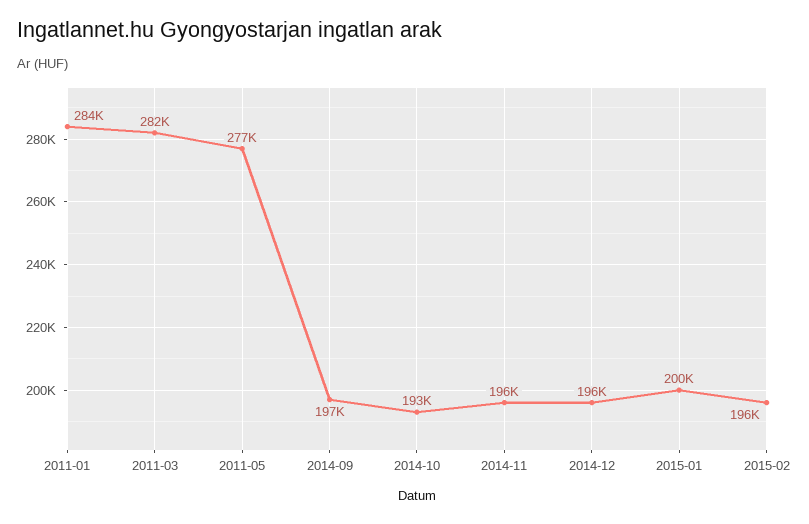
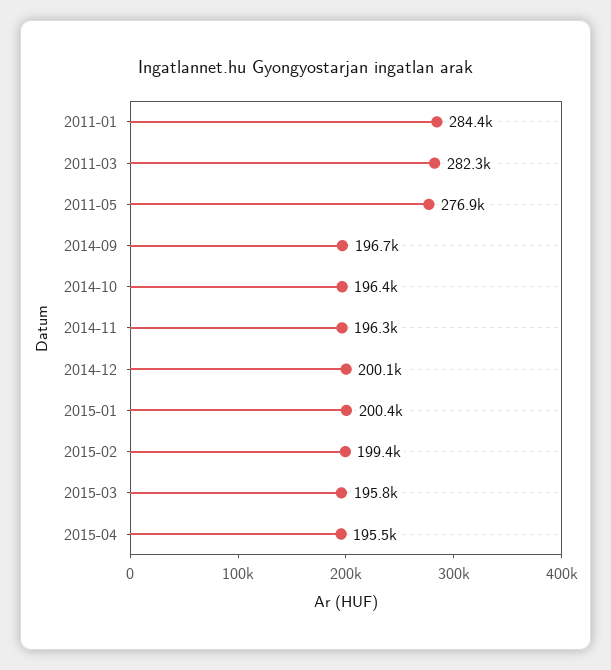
2014-10: 193000 -> 196400
2014-12: 196000 -> 200100
2015-02: 196000 -> 199400
2015-03: none -> 195800
2015-04: none -> 195500

